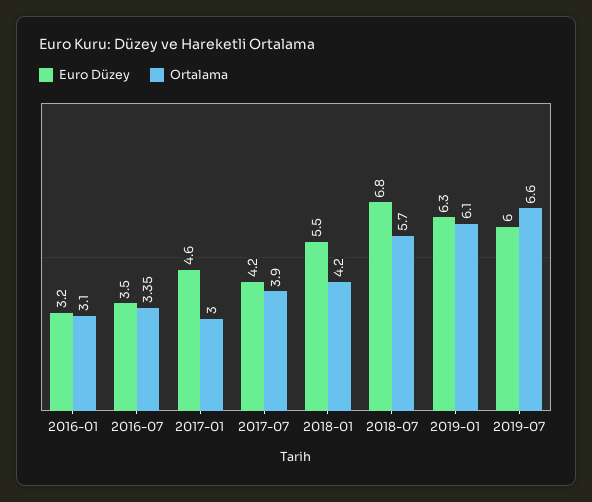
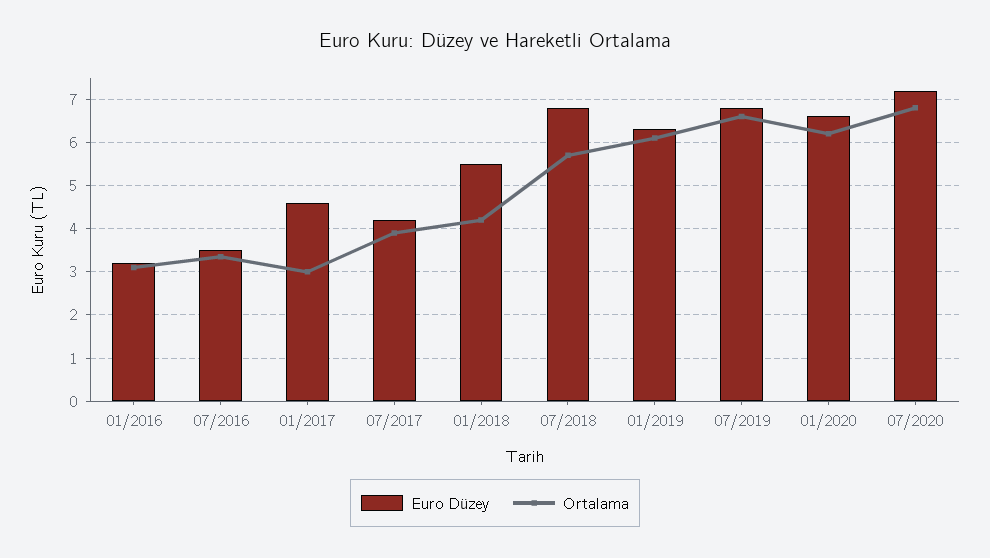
Euro Düzey, 2019-07: 6 -> 6.8
Euro Düzey, 01/2020: none -> 6.6
Ortalama, 01/2020: none -> 6.2
Euro Düzey, 07/2020: none -> 7.2
Ortalama, 07/2020: none -> 6.8

